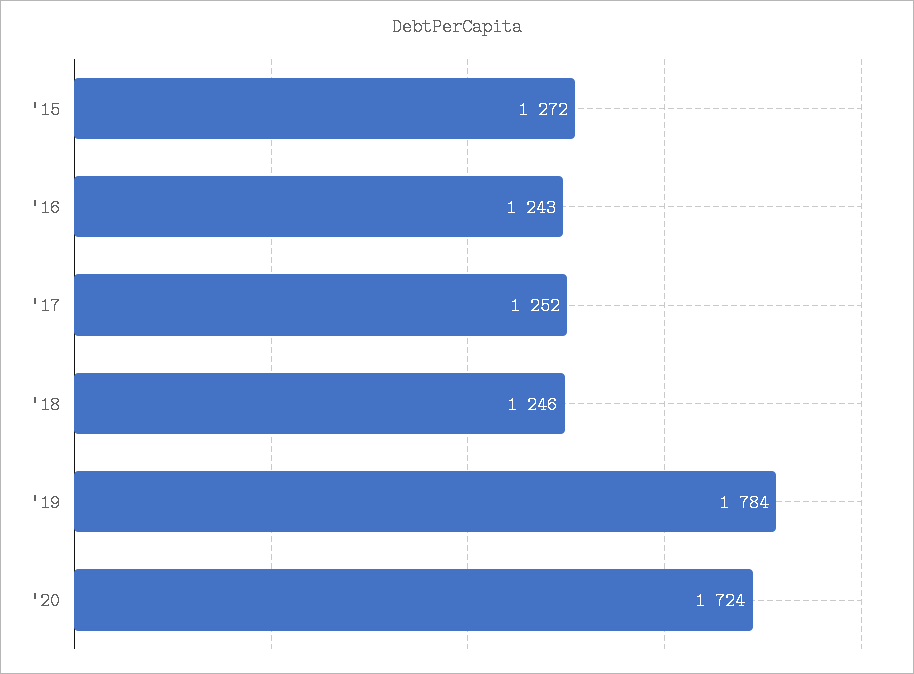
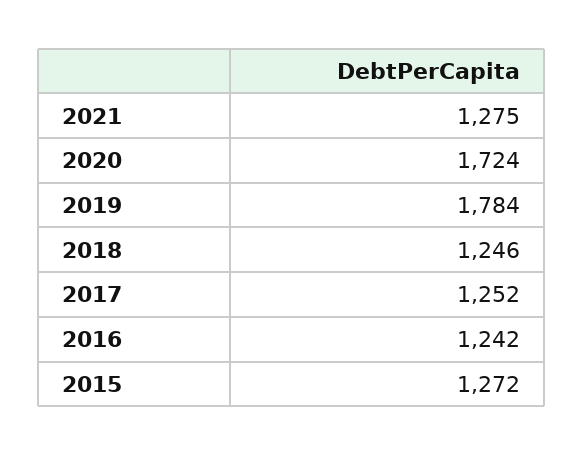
'16: 1243 -> 1242
2021: none -> 1275

